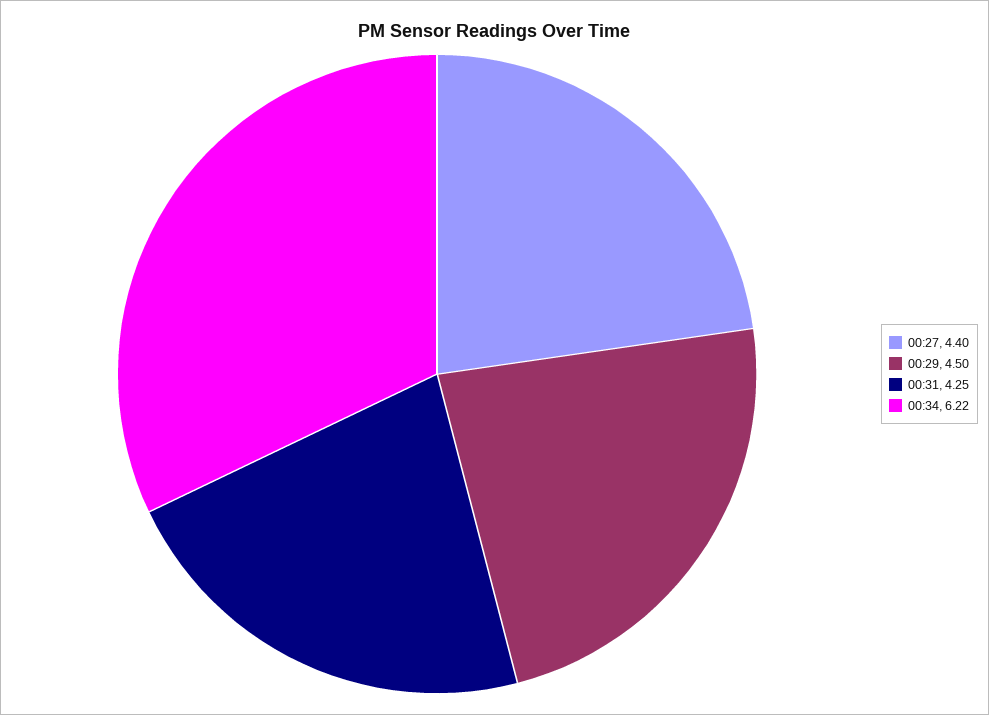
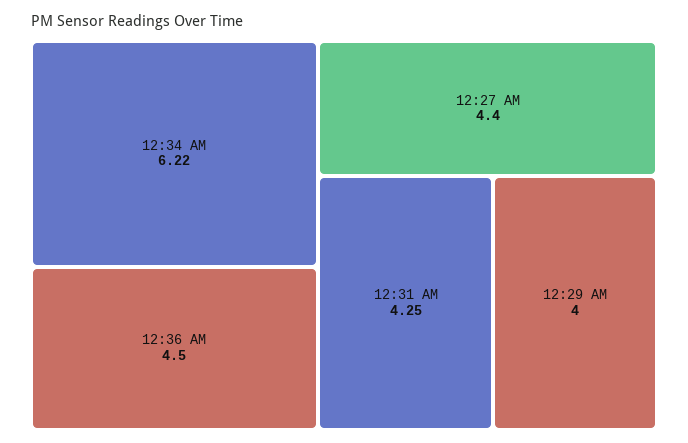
00:29: 4.5 -> 4
12:36 AM: none -> 4.5

